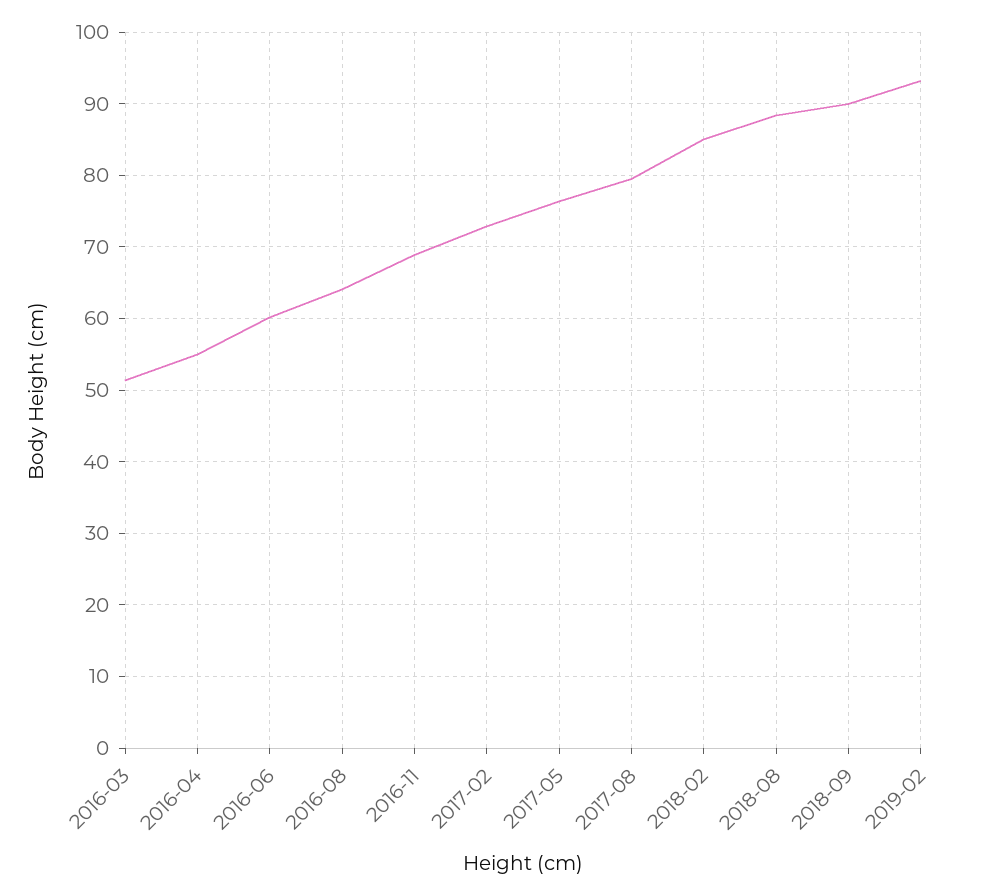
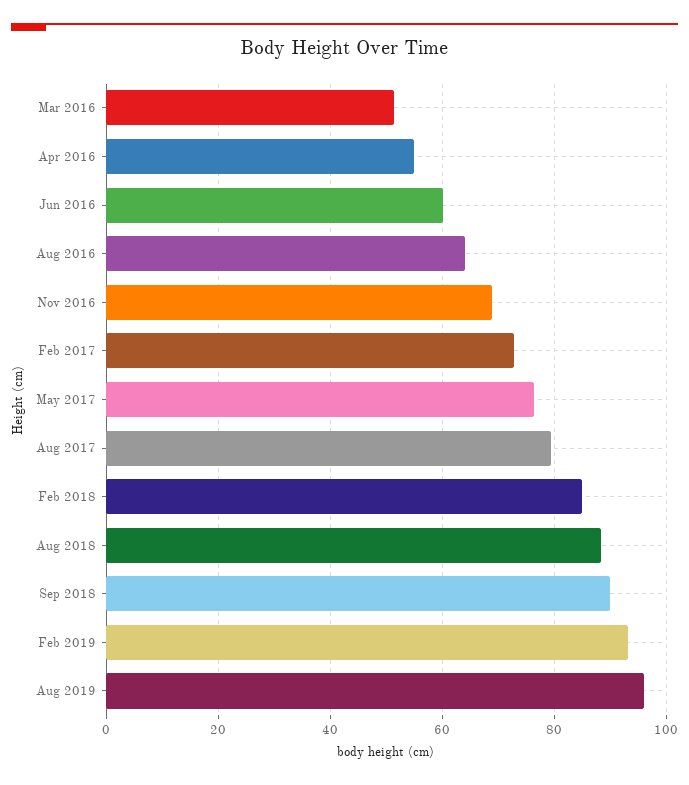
Aug 2019: none -> 96

